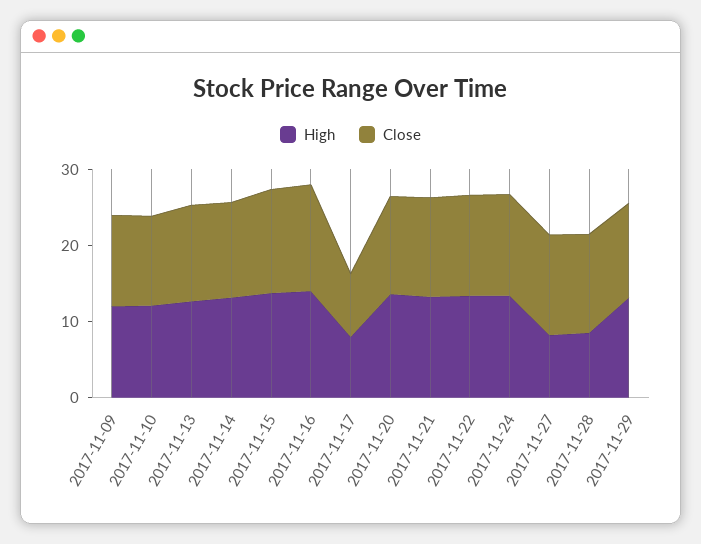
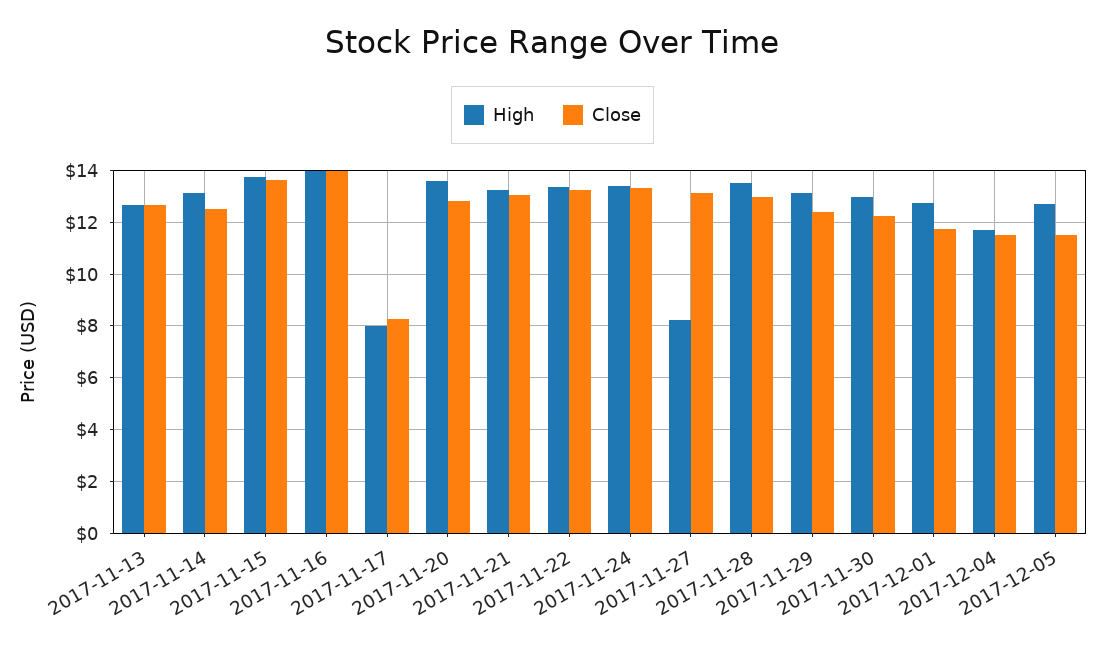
High, 2017-11-09: 12 -> none
Close, 2017-11-09: 12 -> none
High, 2017-11-10: 12 -> none
Close, 2017-11-10: 12 -> none
High, 2017-11-28: 8 -> 13.5
High, 2017-11-30: none -> 13
Close, 2017-11-30: none -> 12.25
High, 2017-12-01: none -> 12.75
Close, 2017-12-01: none -> 11.75
High, 2017-12-04: none -> 11.75
Close, 2017-12-04: none -> 11.5
High, 2017-12-05: none -> 12.75
Close, 2017-12-05: none -> 11.5

